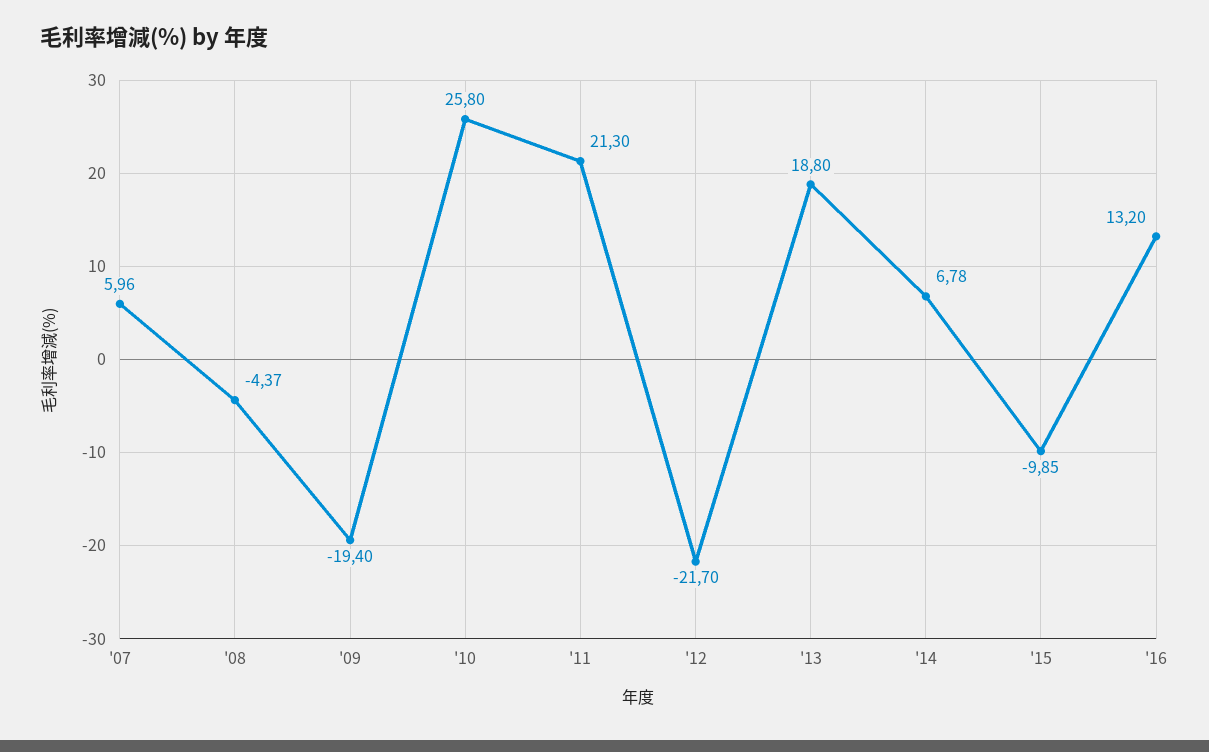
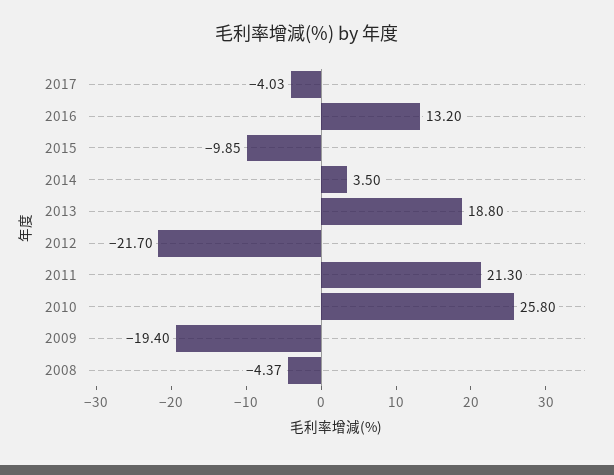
'07: 5.96 -> none
'14: 6.78 -> 3.5
2017: none -> -4.03

